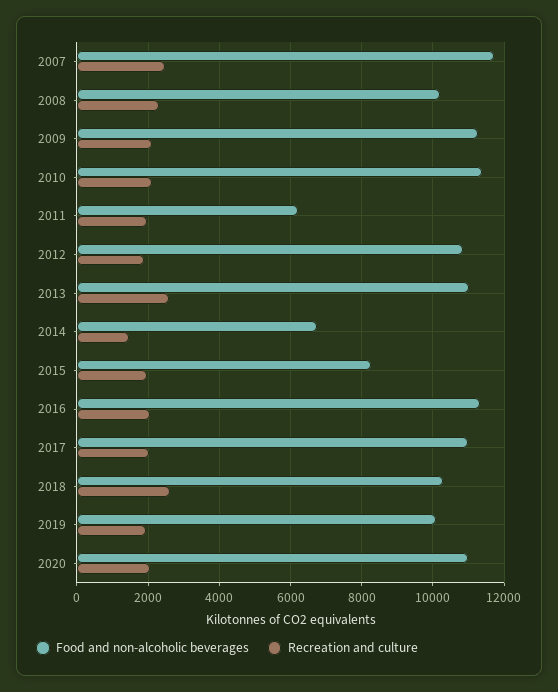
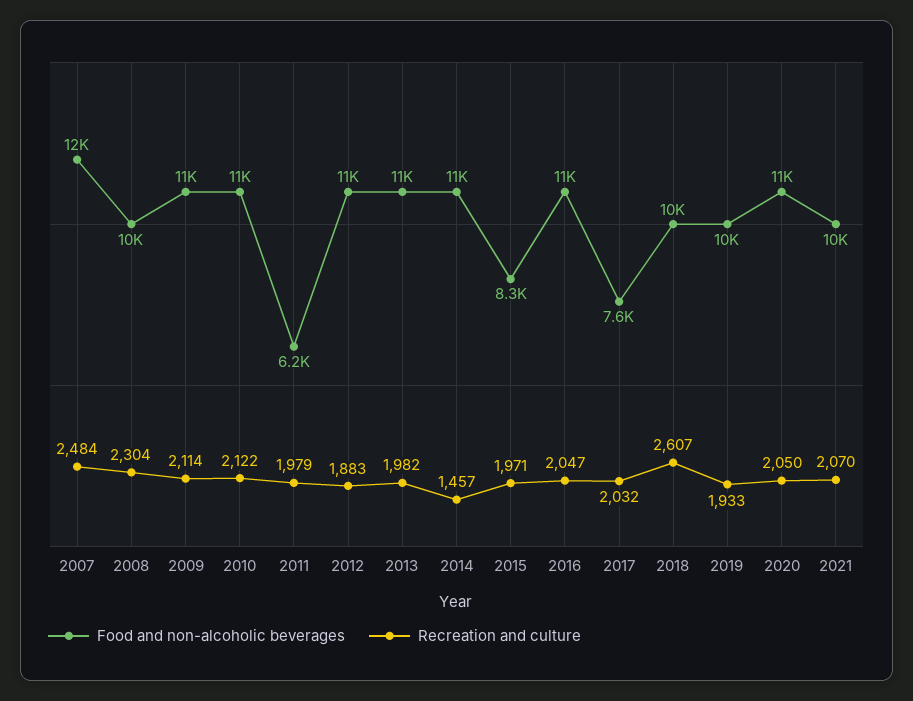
Recreation and culture, 2013: 2600 -> 1982
Food and non-alcoholic beverages, 2014: 6800 -> 11000
Food and non-alcoholic beverages, 2017: 11000 -> 7600
Food and non-alcoholic beverages, 2021: none -> 10000
Recreation and culture, 2021: none -> 2070

